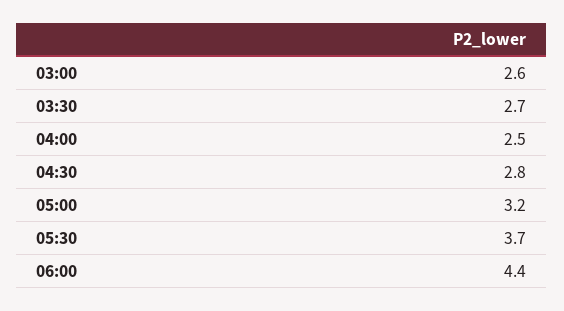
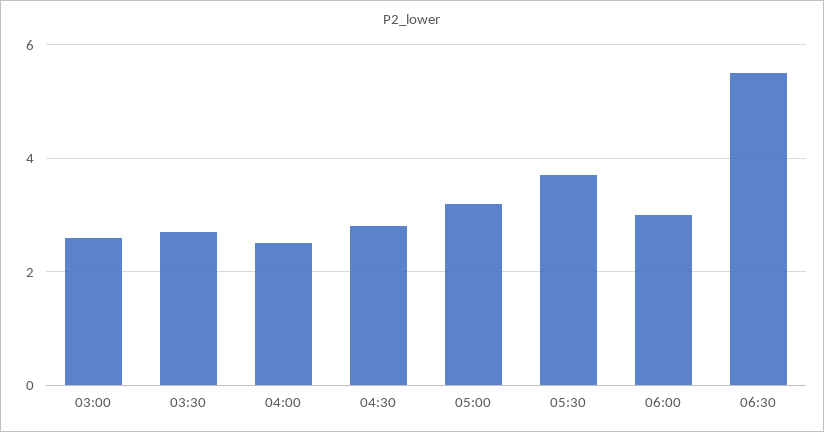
06:00: 4.4 -> 3
06:30: none -> 5.5

